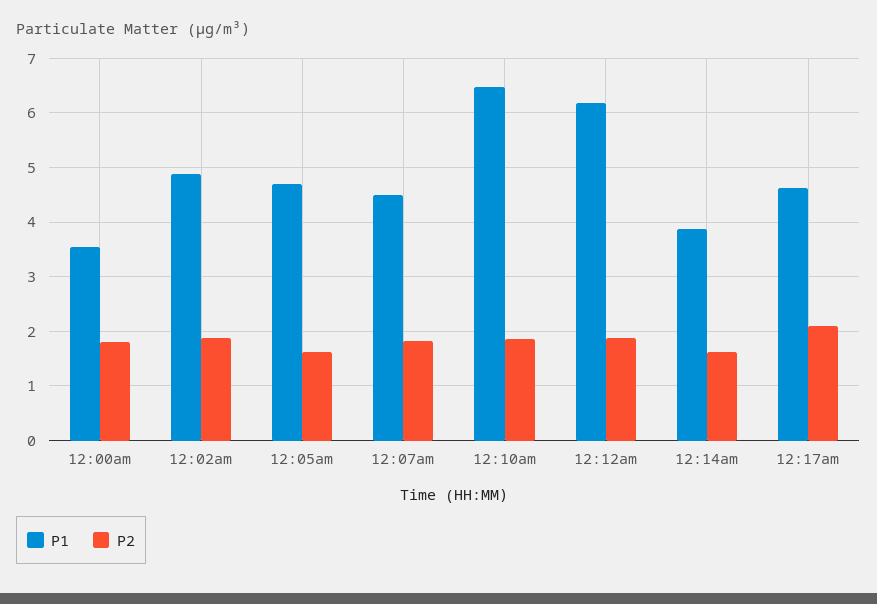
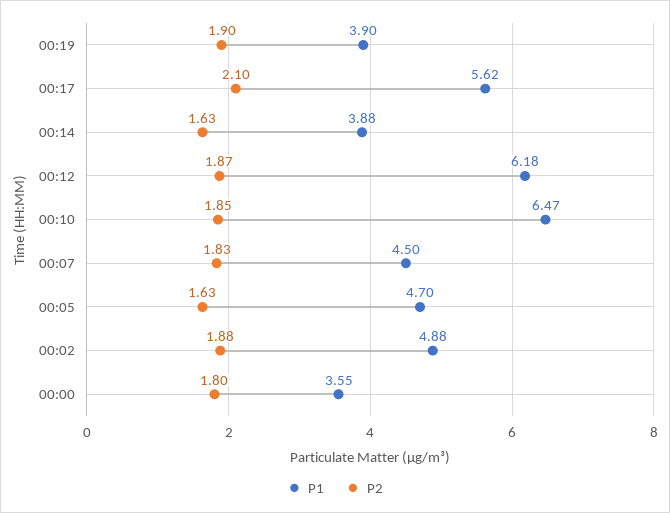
P1, 12:17am: 4.6 -> 5.62
P1, 00:19: none -> 3.9
P2, 00:19: none -> 1.9

